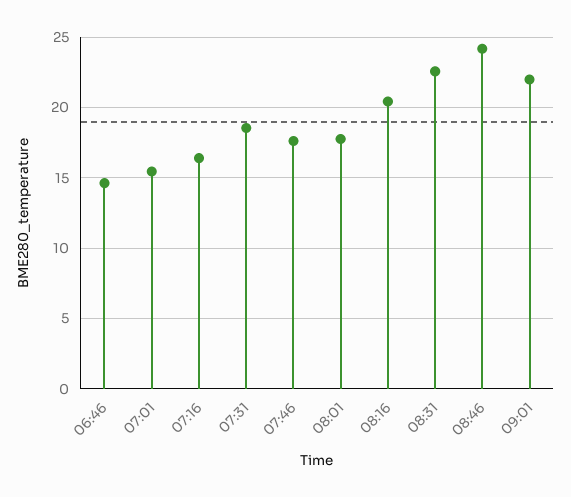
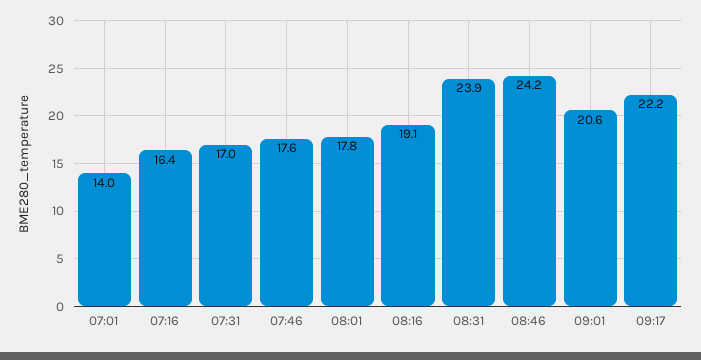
06:46: 14.5 -> none
07:01: 15.5 -> 14
07:31: 18.5 -> 17
08:16: 20.5 -> 19.1
08:31: 22.5 -> 23.9
09:01: 22 -> 20.6
09:17: none -> 22.2

